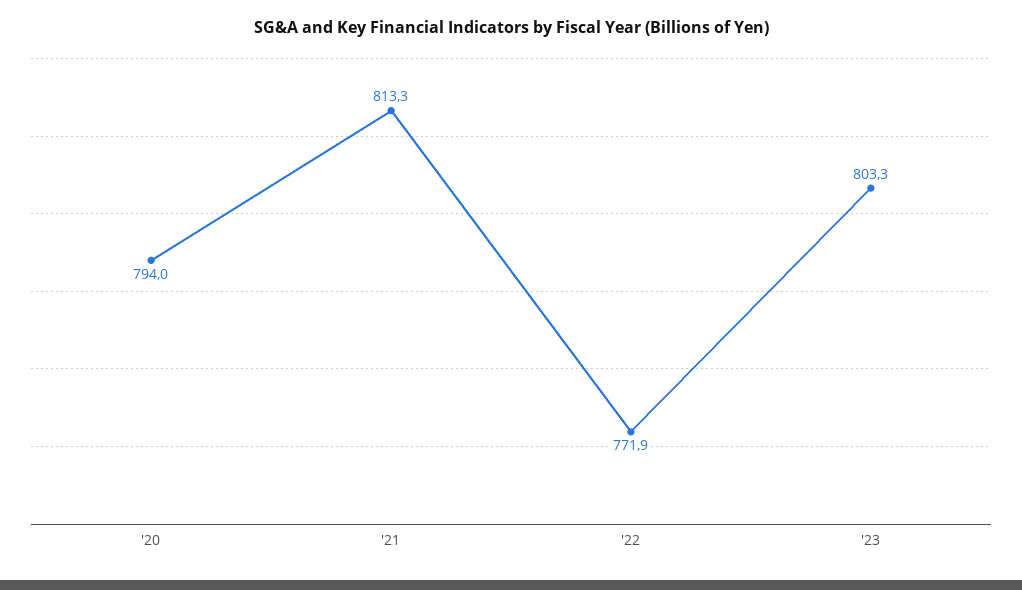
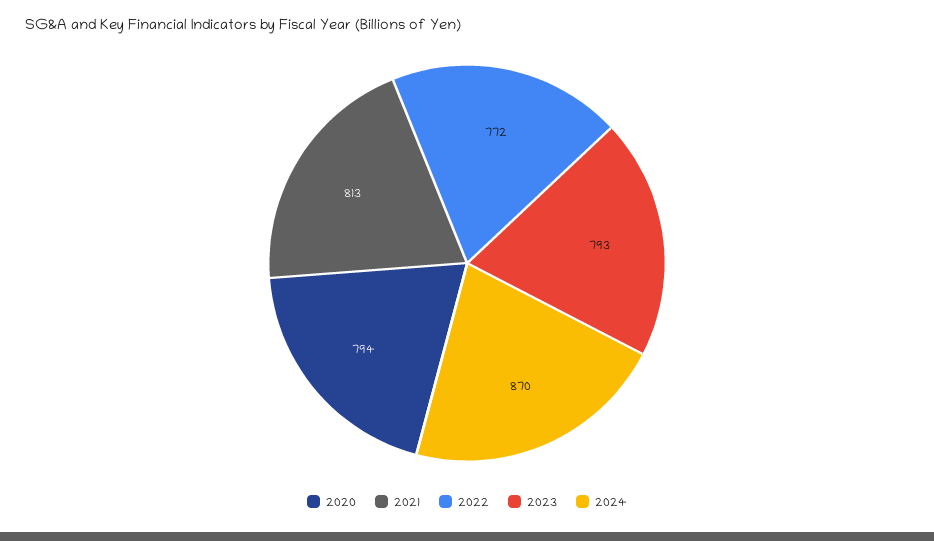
'23: 803.3 -> 793
2024: none -> 870

